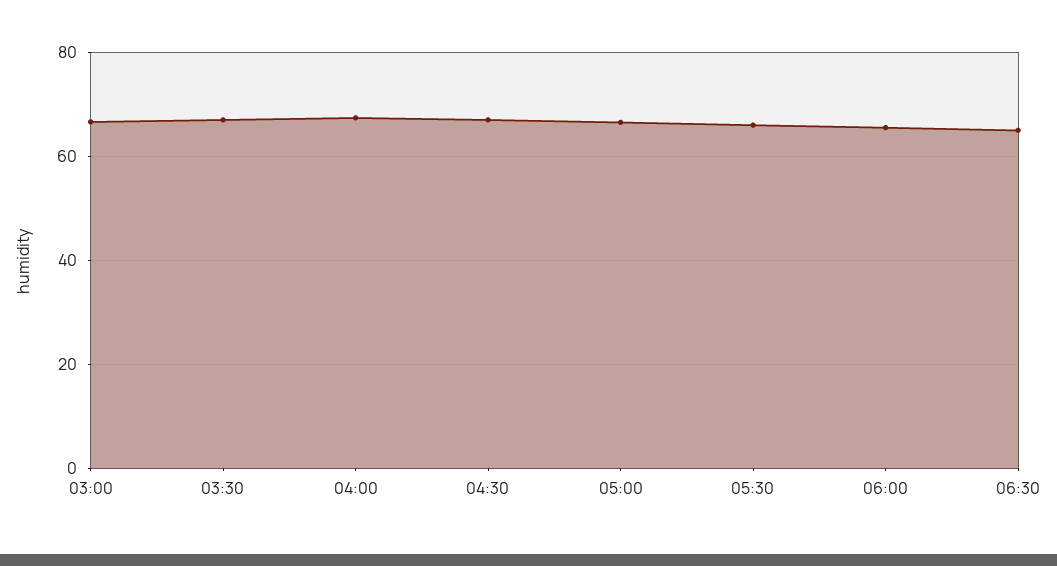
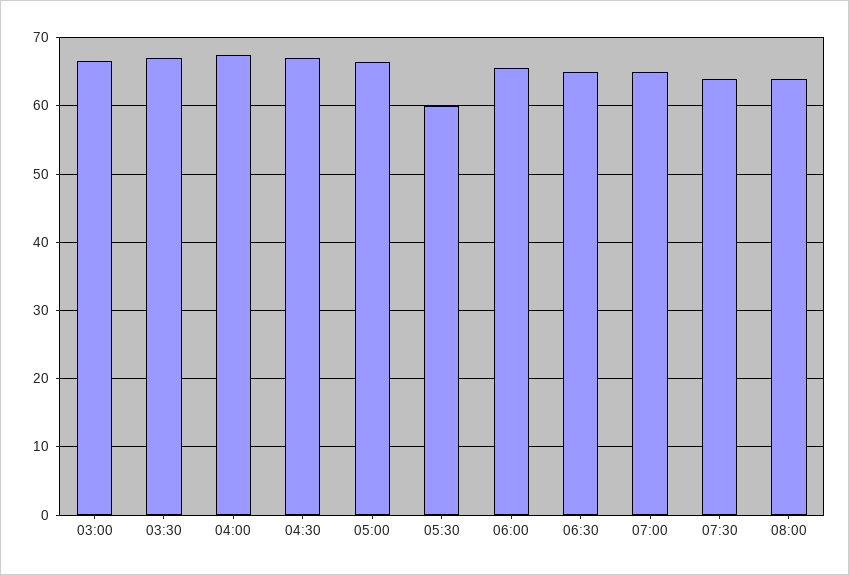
05:30: 66 -> 60
07:00: none -> 65
07:30: none -> 64
08:00: none -> 64

